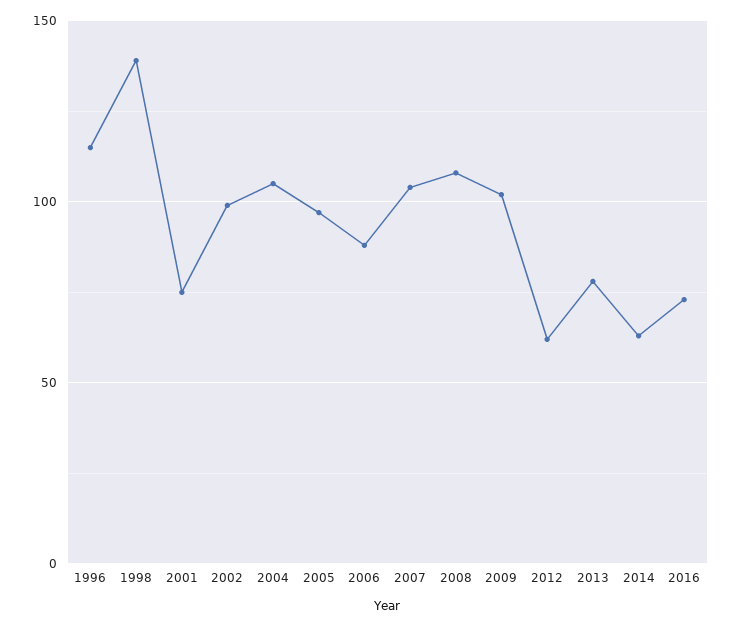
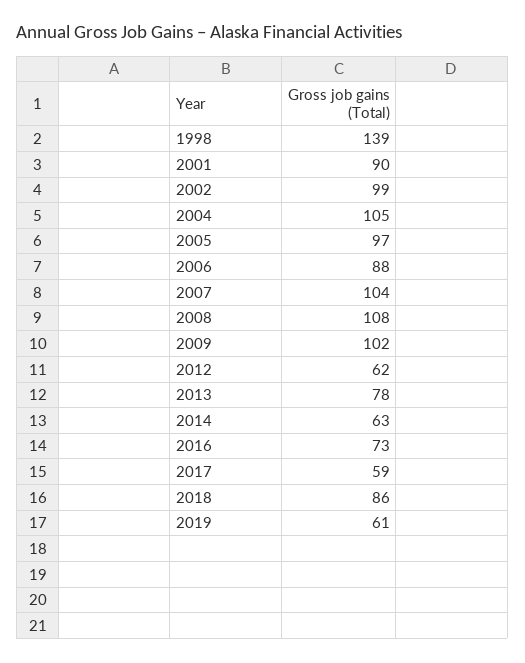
1996: 115 -> none
2001: 75 -> 90
2017: none -> 59
2018: none -> 86
2019: none -> 61

